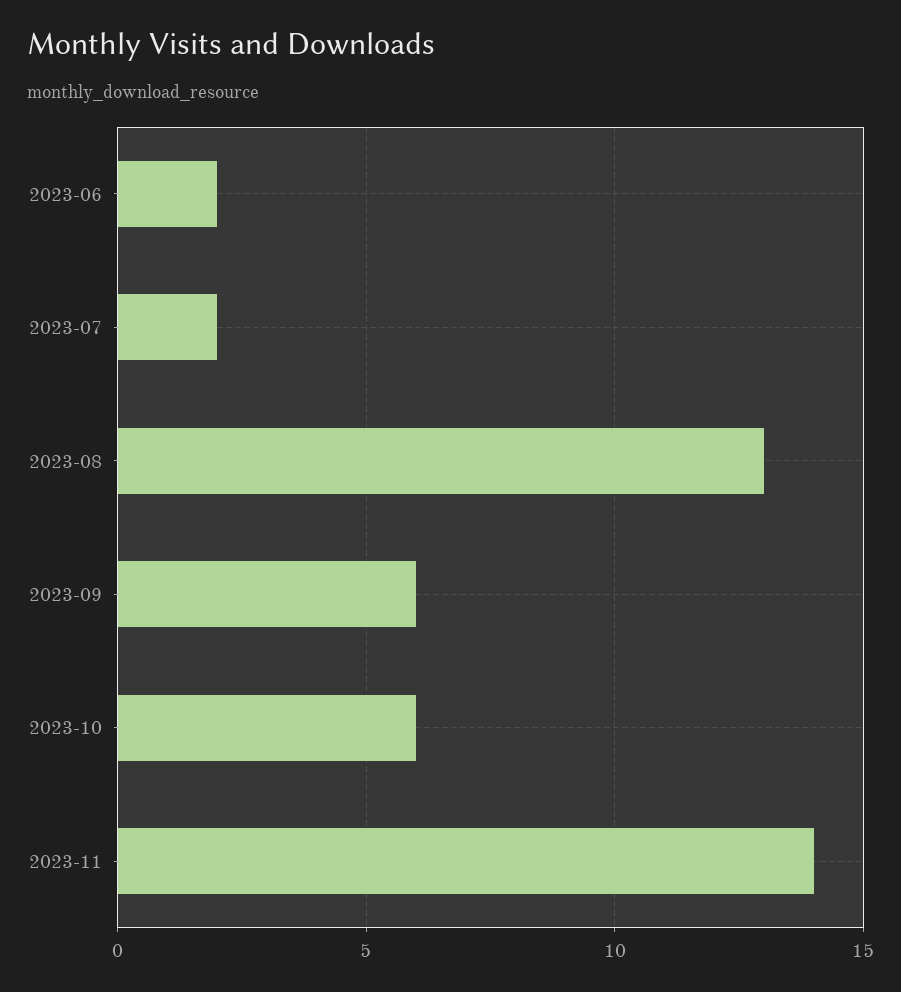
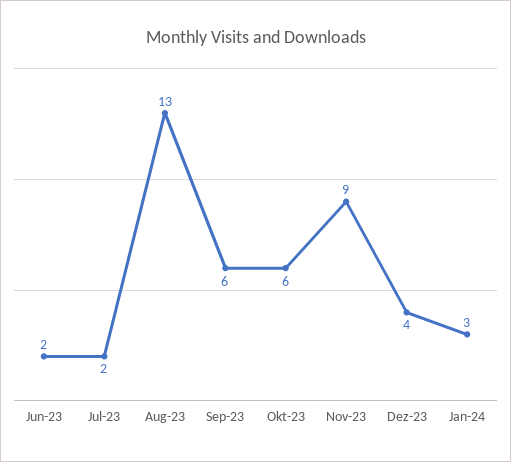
2023-11: 14 -> 9
Dez-23: none -> 4
Jan-24: none -> 3

